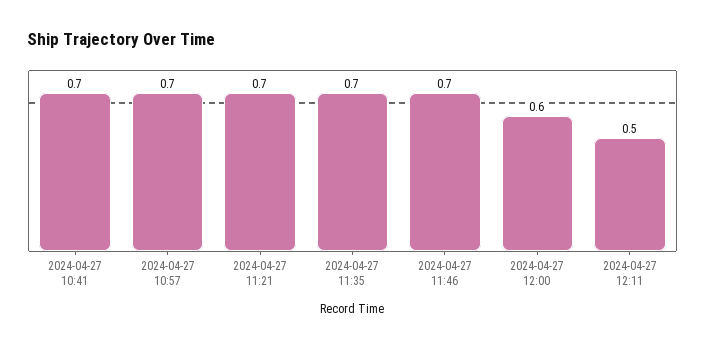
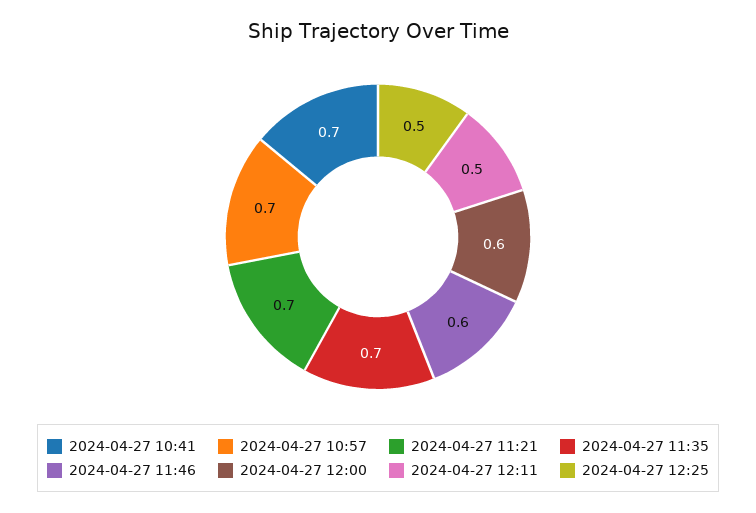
2024-04-27 11:46: 0.7 -> 0.6
2024-04-27 12:25: none -> 0.5

